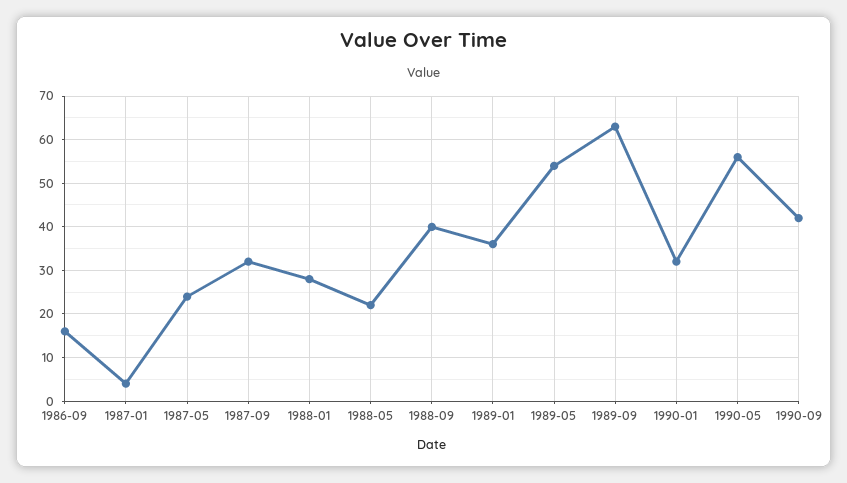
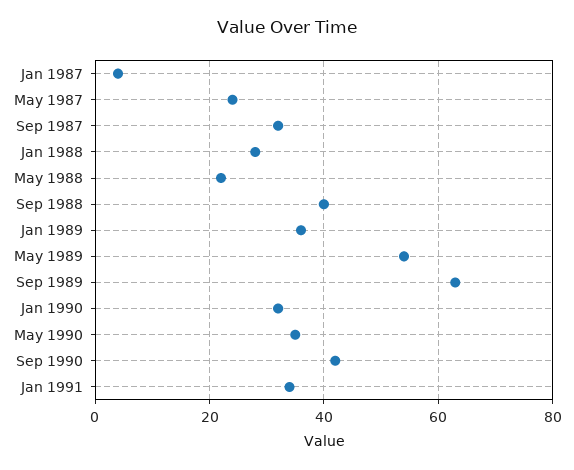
1986-09: 15 -> none
1990-05: 55 -> 35
Jan 1991: none -> 35

